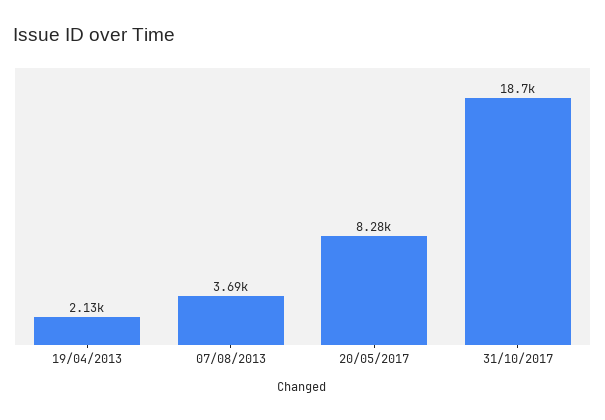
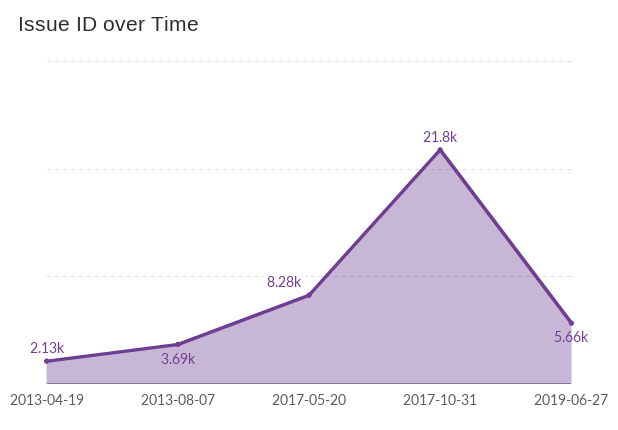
31/10/2017: 18700 -> 21800
2019-06-27: none -> 5660

